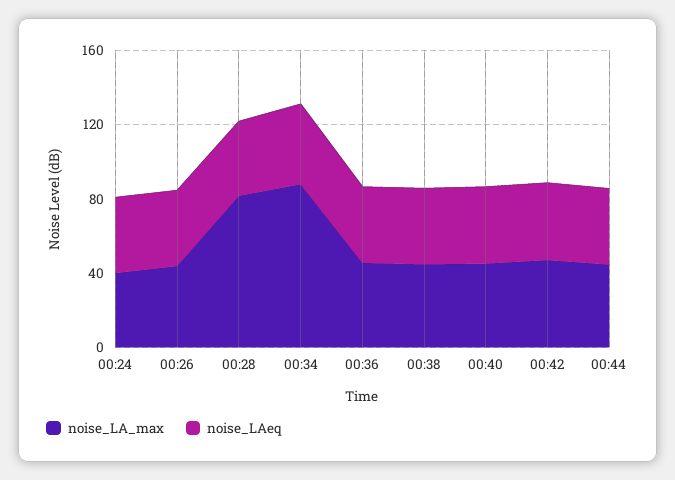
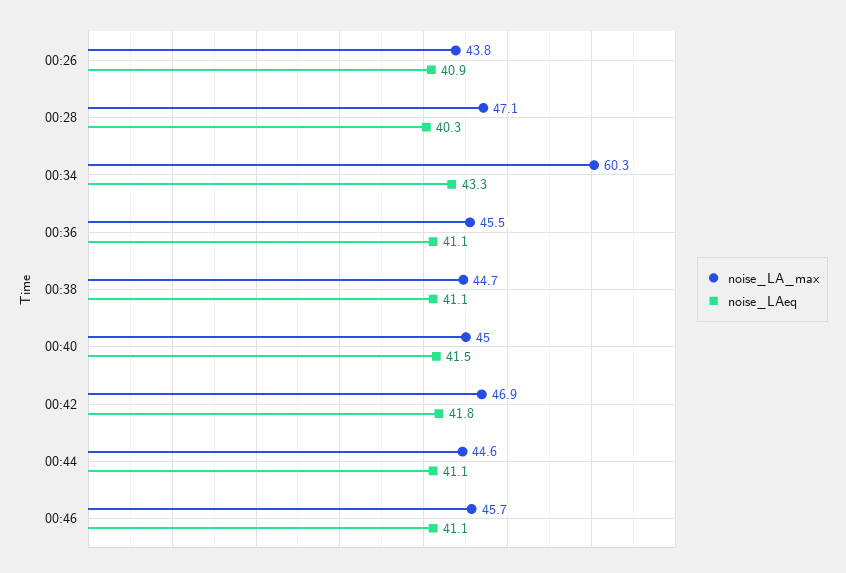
noise_LA_max, 00:24: 40 -> none
noise_LAeq, 00:24: 40 -> none
noise_LA_max, 00:28: 80 -> 47.1
noise_LA_max, 00:34: 90 -> 60.3
noise_LA_max, 00:46: none -> 45.7
noise_LAeq, 00:46: none -> 41.1

